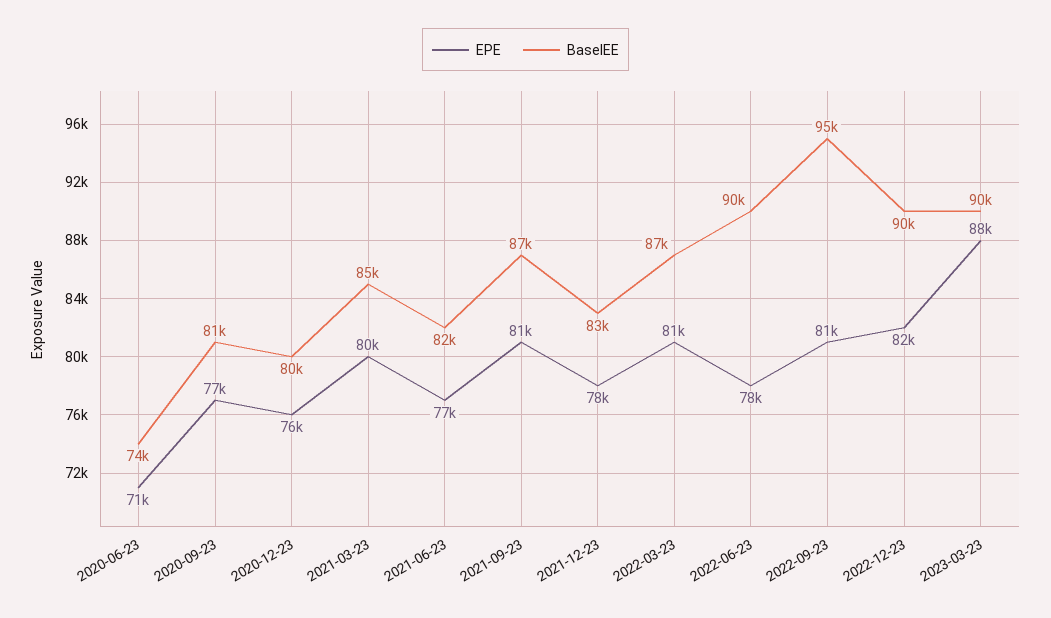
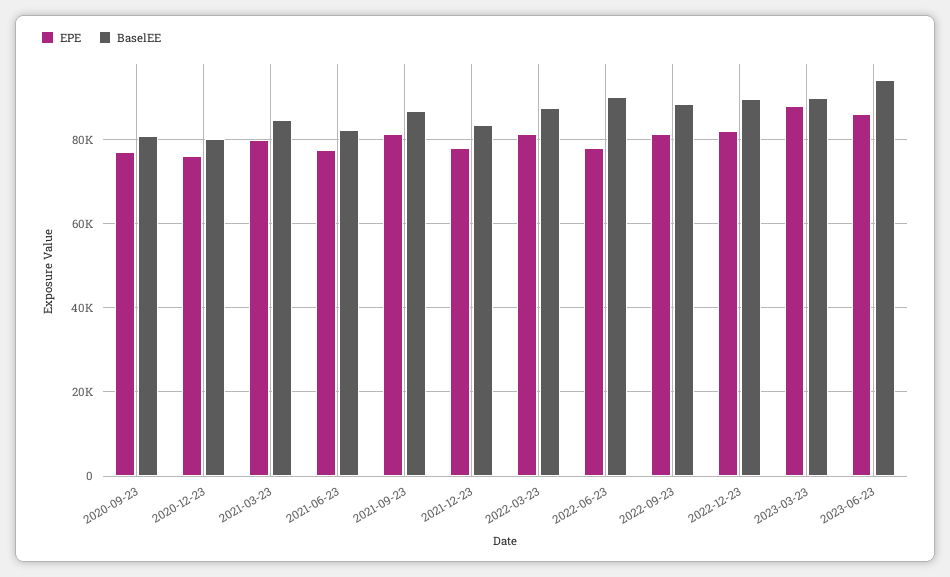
EPE, 2020-06-23: 71000 -> none
BaselEE, 2020-06-23: 74000 -> none
BaselEE, 2022-09-23: 95000 -> 88000
EPE, 2023-06-23: none -> 86000
BaselEE, 2023-06-23: none -> 94000

